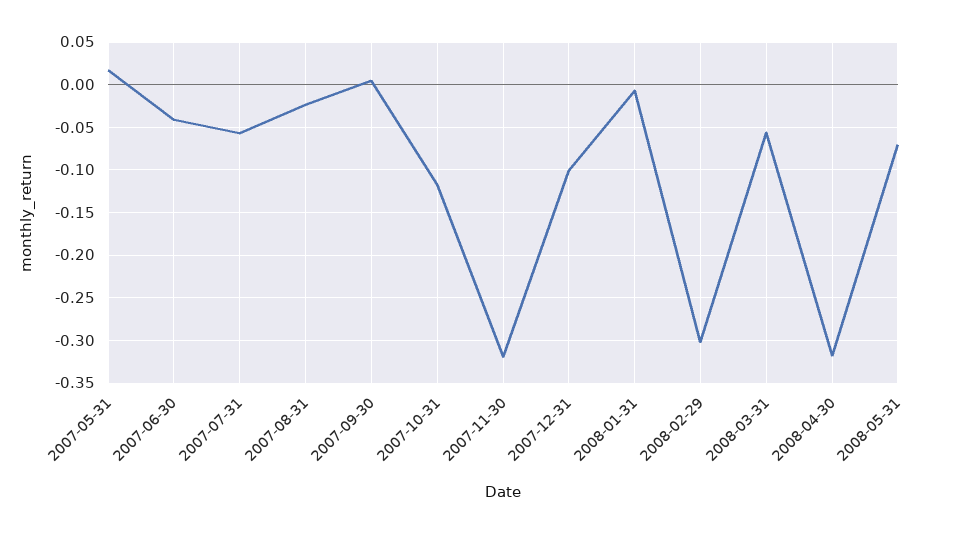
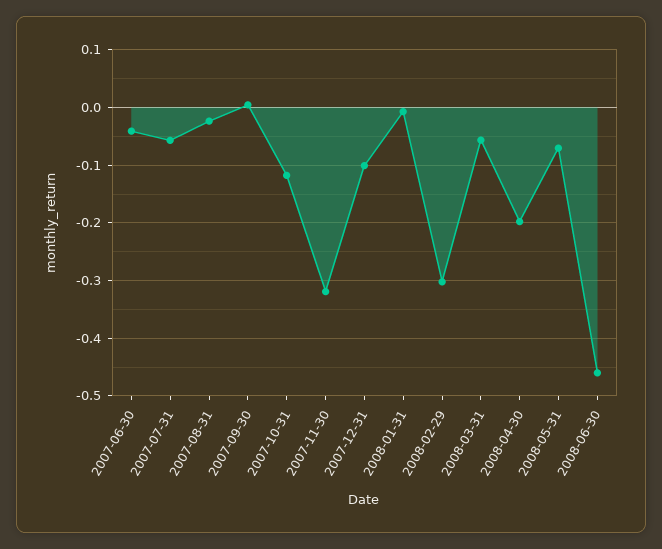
2007-05-31: 0.02 -> none
2008-04-30: -0.32 -> -0.2
2008-06-30: none -> -0.46

